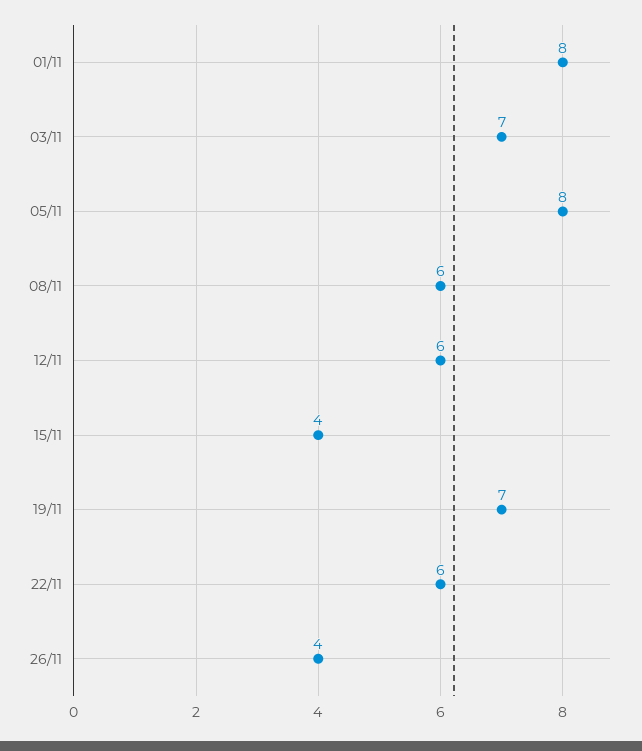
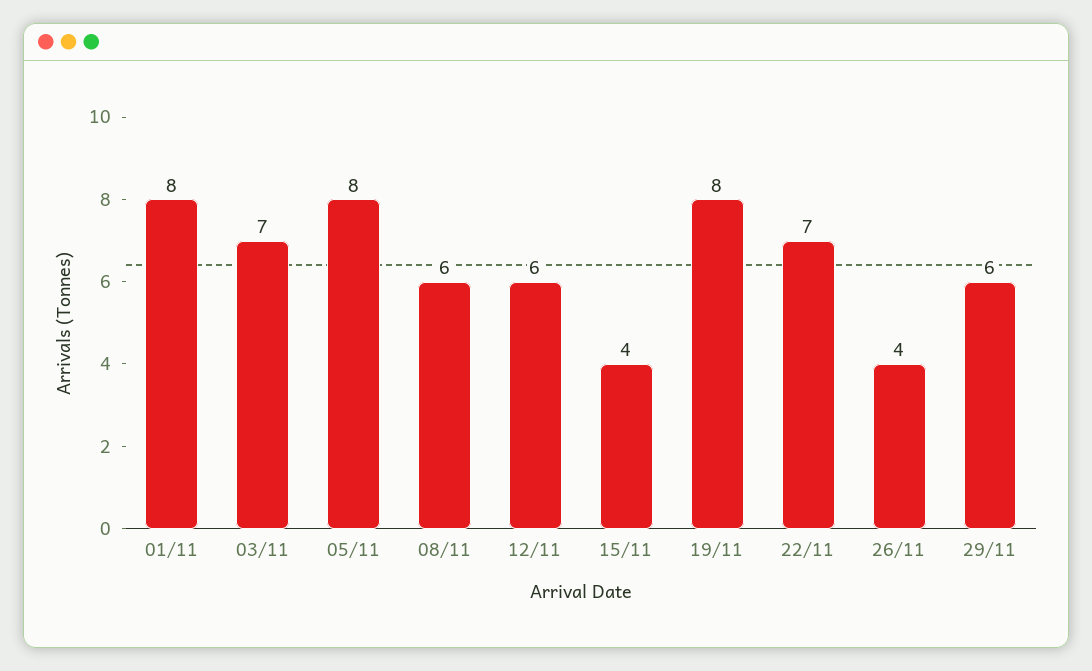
19/11: 7 -> 8
22/11: 6 -> 7
29/11: none -> 6

